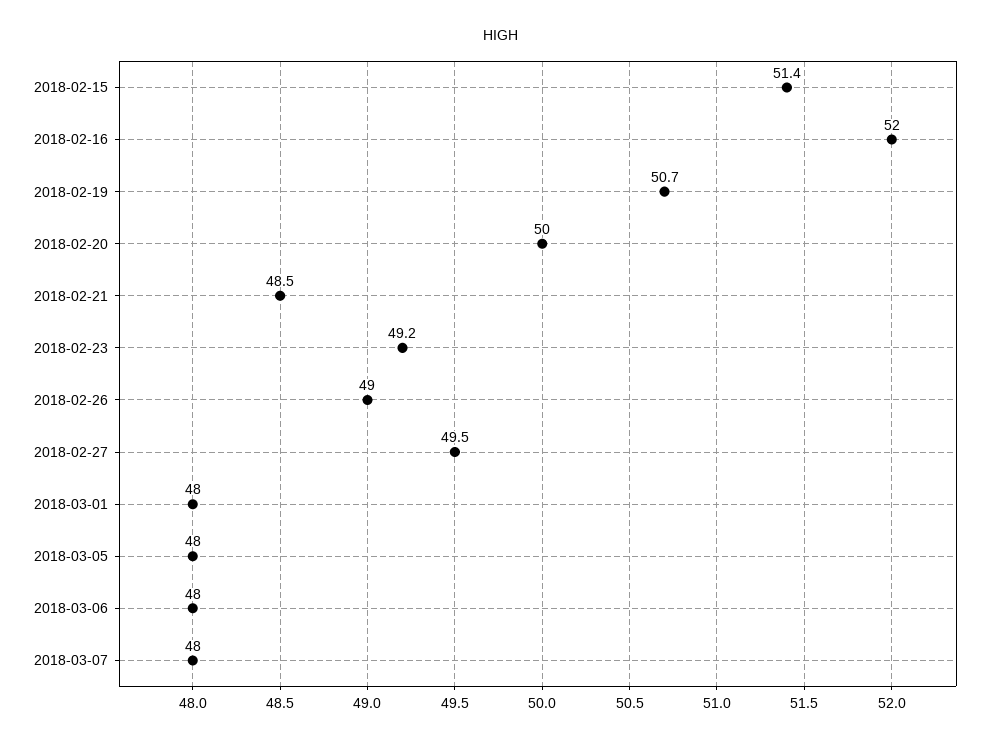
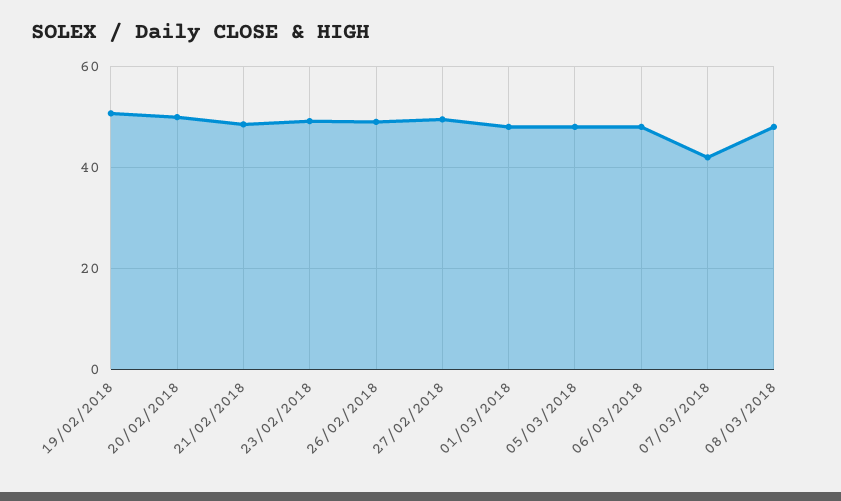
2018-02-15: 51.4 -> none
2018-02-16: 52 -> none
2018-03-07: 48 -> 42
08/03/2018: none -> 48

